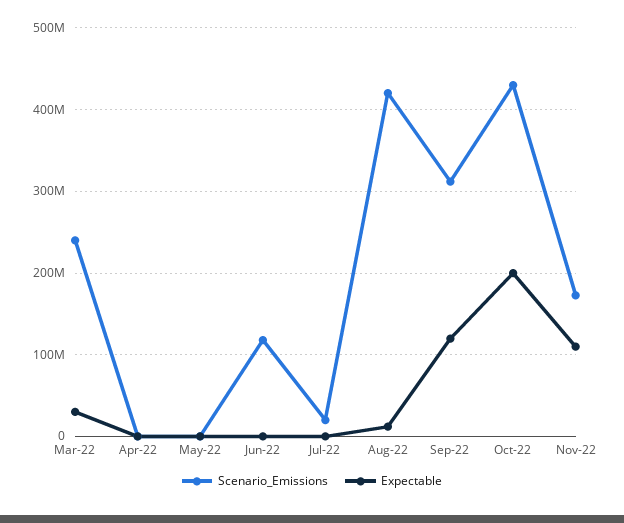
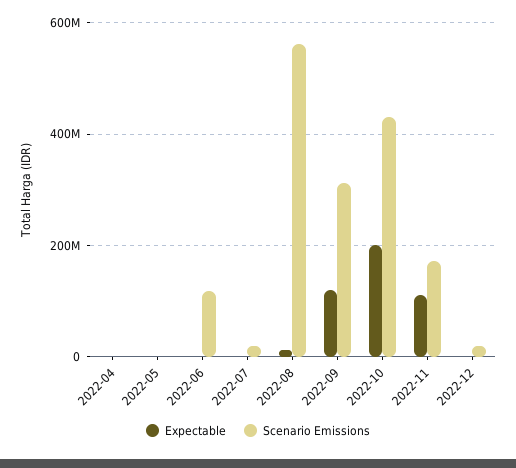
Scenario_Emissions, Mar-22: 240000000 -> none
Expectable, Mar-22: 30000000 -> none
Scenario_Emissions, Aug-22: 420000000 -> 560000000
Expectable, 2022-12: none -> 0
Scenario_Emissions, 2022-12: none -> 20000000

